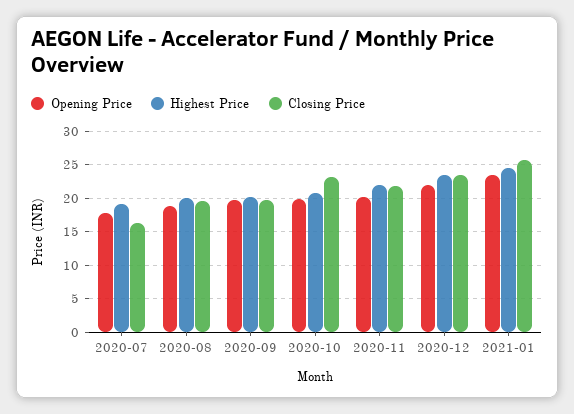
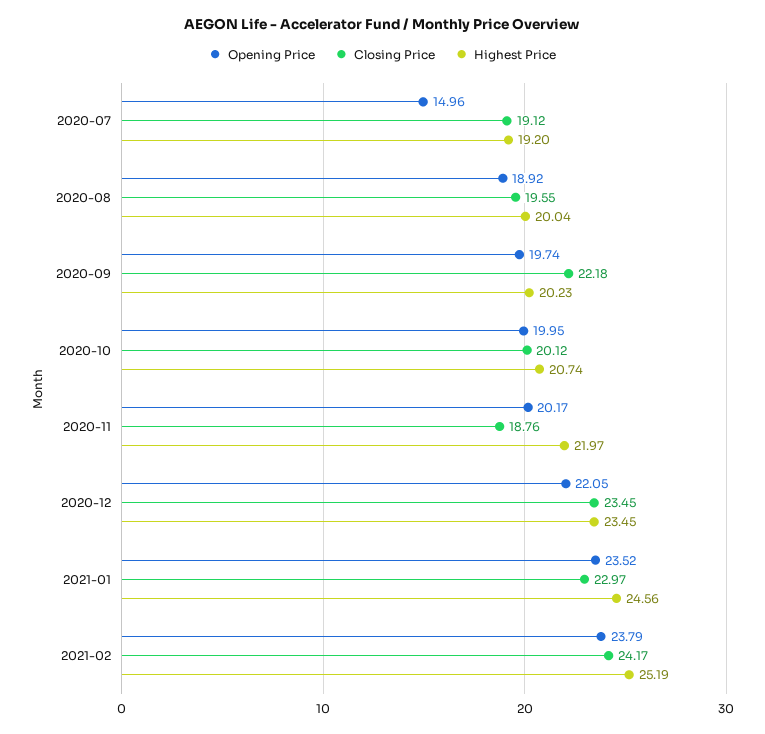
Opening Price, 2020-07: 18 -> 14.96
Closing Price, 2020-07: 16 -> 19.12
Closing Price, 2020-09: 20 -> 22.18
Closing Price, 2020-10: 23 -> 20.12
Closing Price, 2020-11: 22 -> 18.76
Closing Price, 2021-01: 26 -> 22.97
Opening Price, 2021-02: none -> 23.79
Closing Price, 2021-02: none -> 24.17
Highest Price, 2021-02: none -> 25.19

